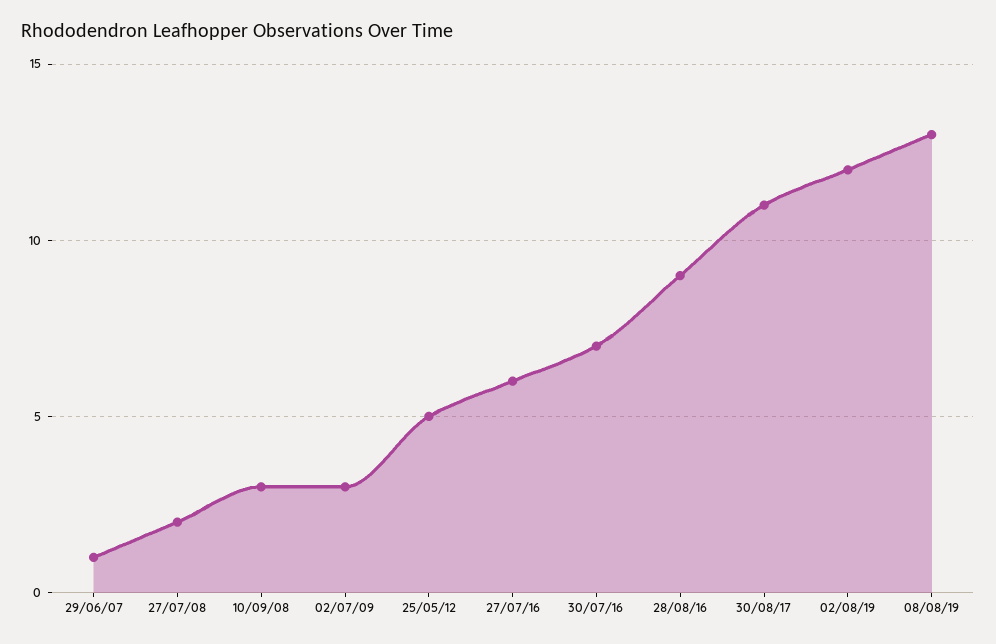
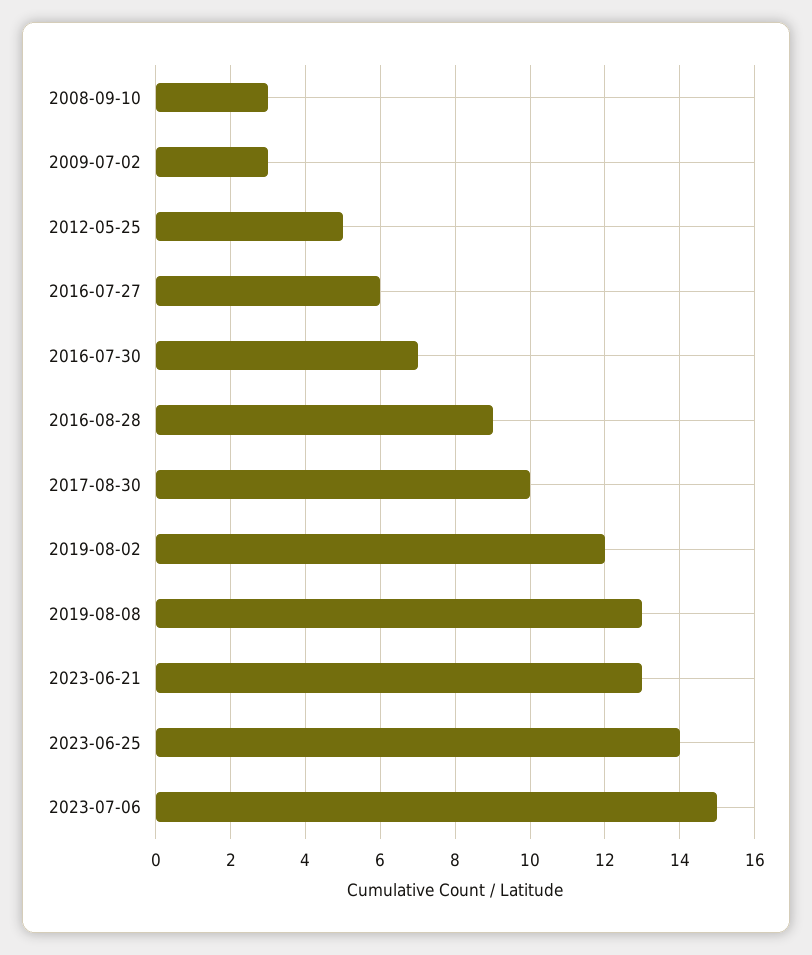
29/06/07: 1 -> none
27/07/08: 2 -> none
30/08/17: 11 -> 10
2023-06-21: none -> 13
2023-06-25: none -> 14
2023-07-06: none -> 15

